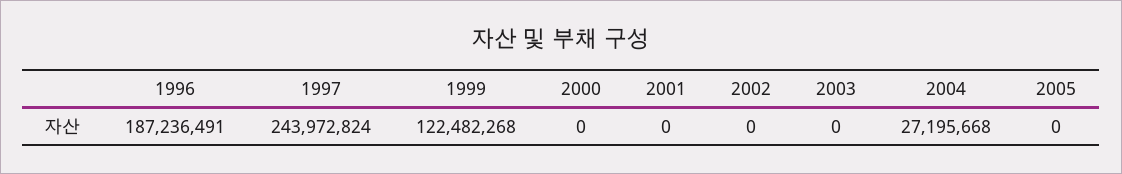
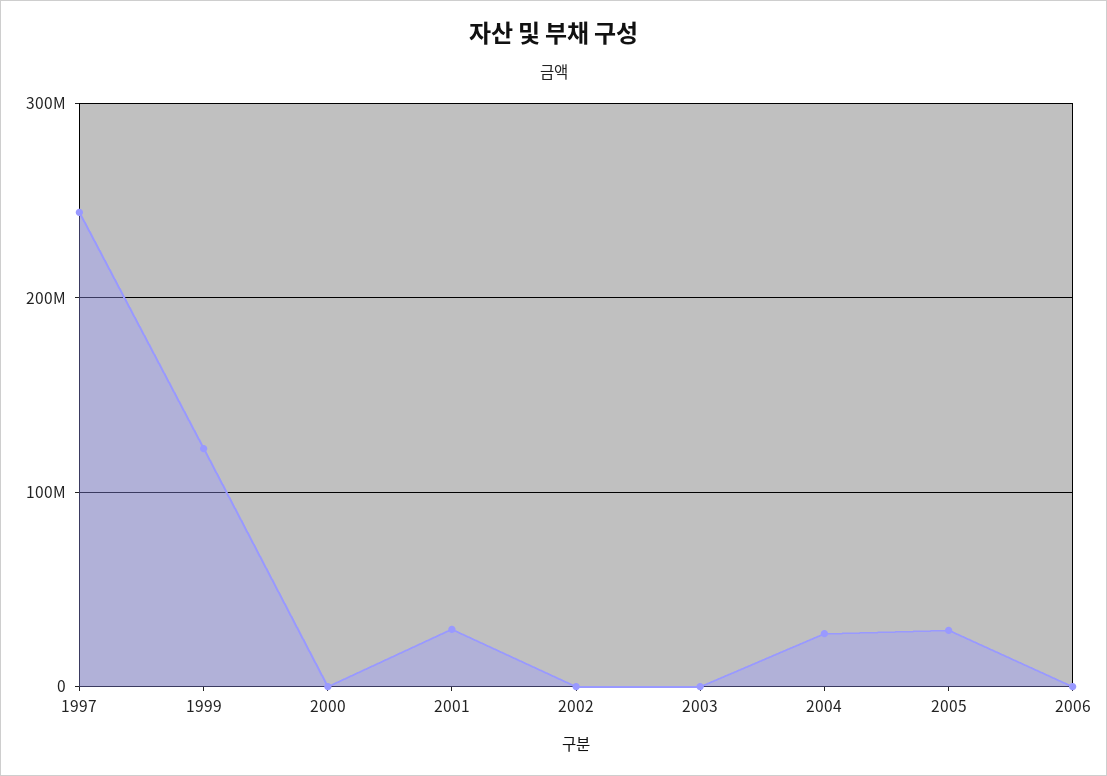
1996: 187236491 -> none
2001: 0 -> 30000000
2005: 0 -> 30000000
2006: none -> 0

